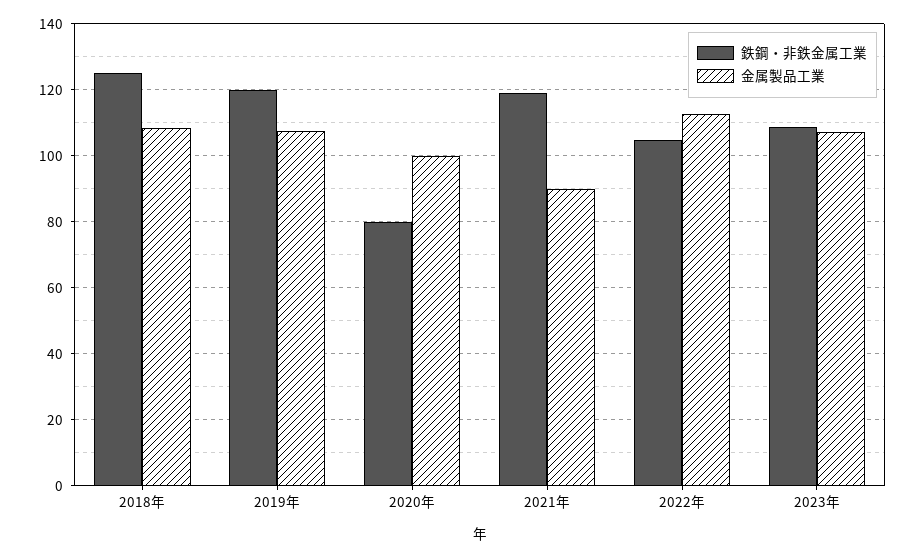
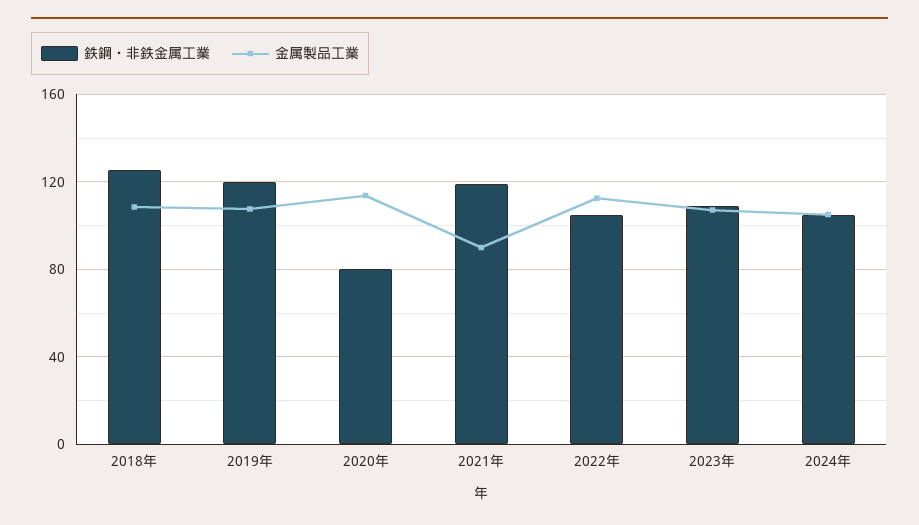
金属製品工業, 2020年: 100 -> 115
鉄鋼・非鉄金属工業, 2024年: none -> 105
金属製品工業, 2024年: none -> 105

